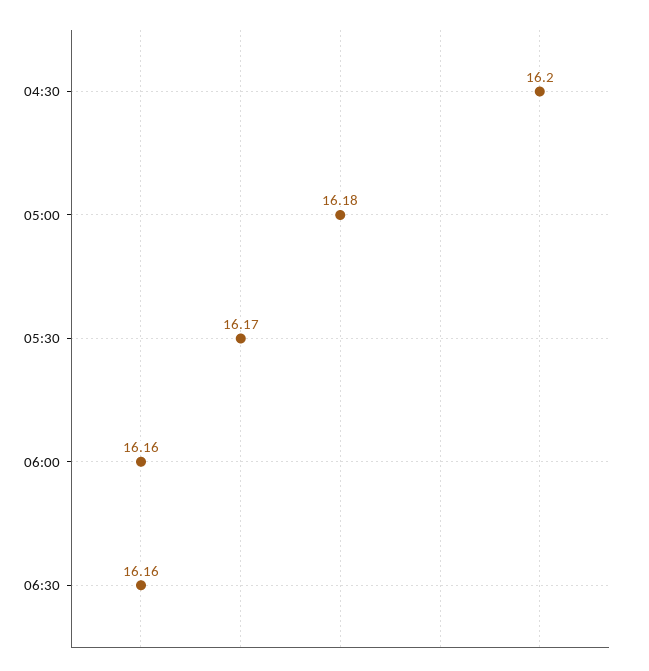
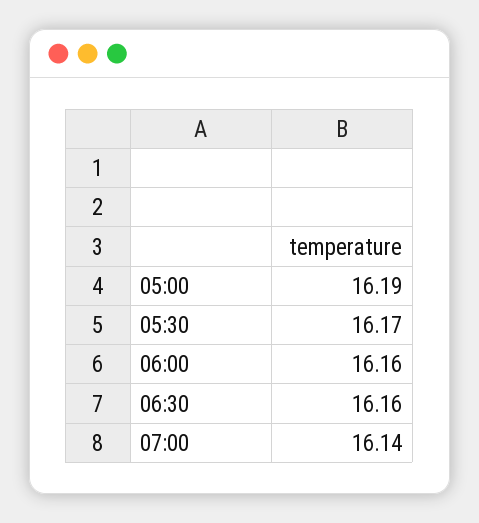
04:30: 16.2 -> none
05:00: 16.18 -> 16.19
07:00: none -> 16.14

